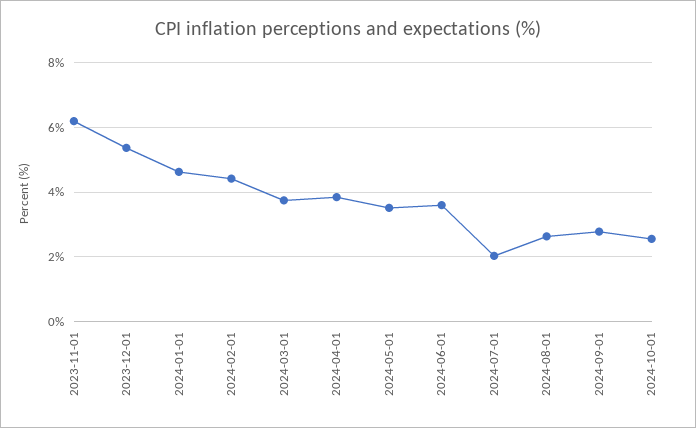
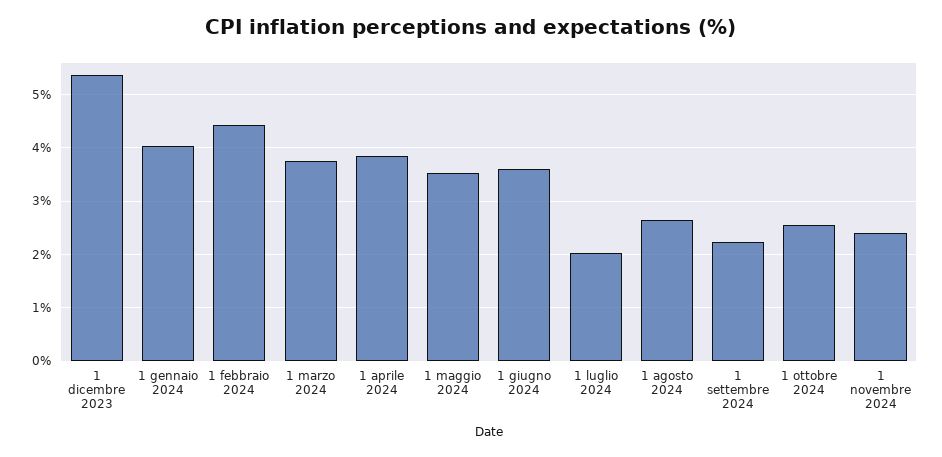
2023-11-01: 6.2 -> none
2024-01-01: 4.6 -> 4
2024-09-01: 2.8 -> 2.2
1 novembre 2024: none -> 2.4

